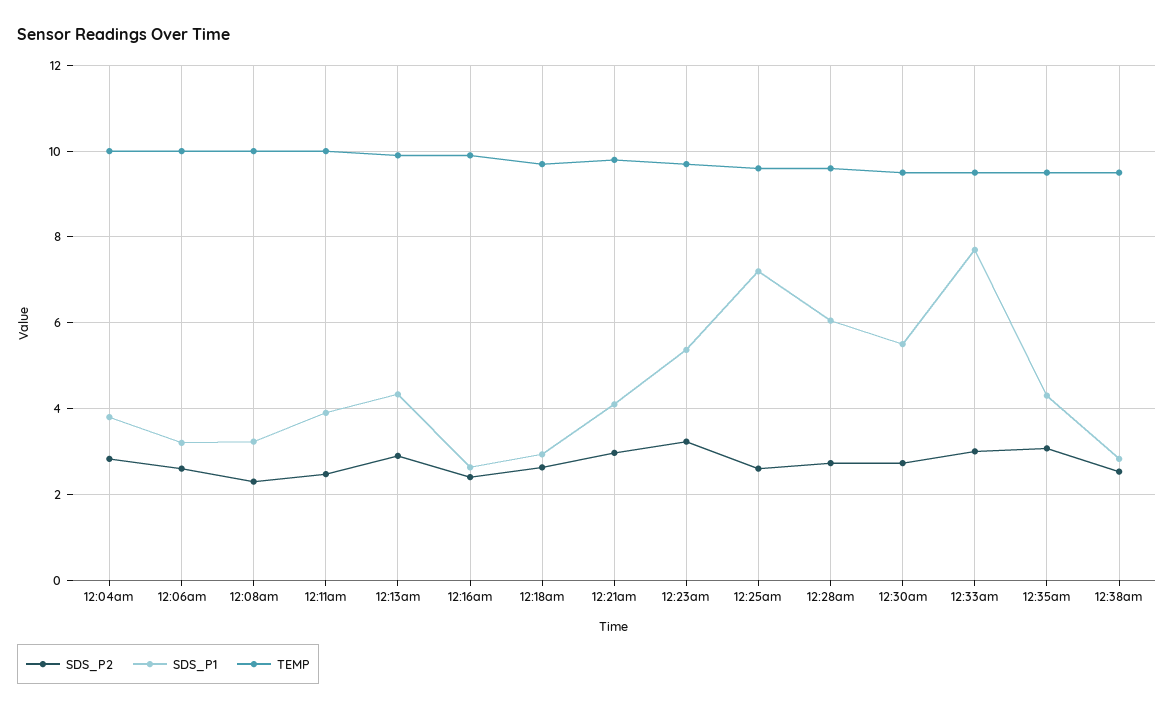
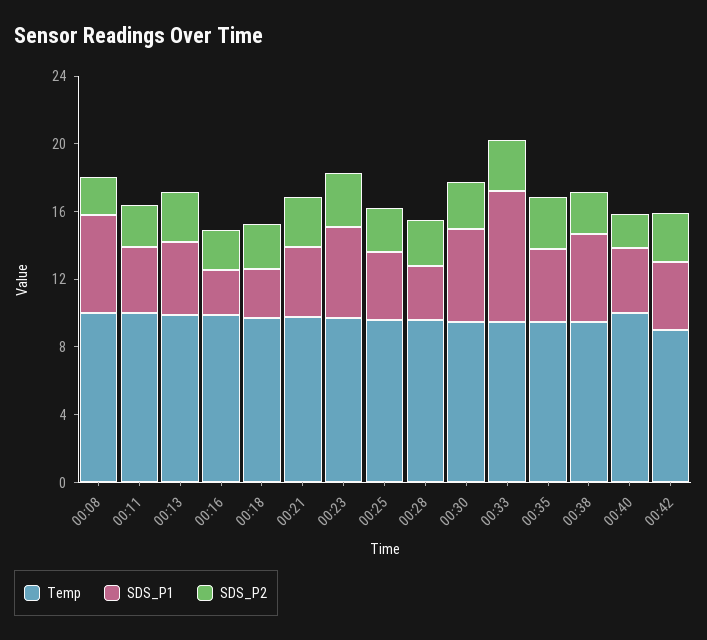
SDS_P2, 12:04am: 2.8 -> none
SDS_P1, 12:04am: 3.8 -> none
TEMP, 12:04am: 10 -> none
SDS_P2, 12:06am: 2.6 -> none
SDS_P1, 12:06am: 3.2 -> none
TEMP, 12:06am: 10 -> none
SDS_P1, 12:08am: 3.2 -> 6
SDS_P1, 12:25am: 7.2 -> 4
SDS_P1, 12:28am: 6 -> 3
SDS_P1, 12:38am: 2.8 -> 5
TEMP, 00:40: none -> 10
SDS_P1, 00:40: none -> 4
SDS_P2, 00:40: none -> 2
TEMP, 00:42: none -> 9
SDS_P1, 00:42: none -> 4
SDS_P2, 00:42: none -> 3

